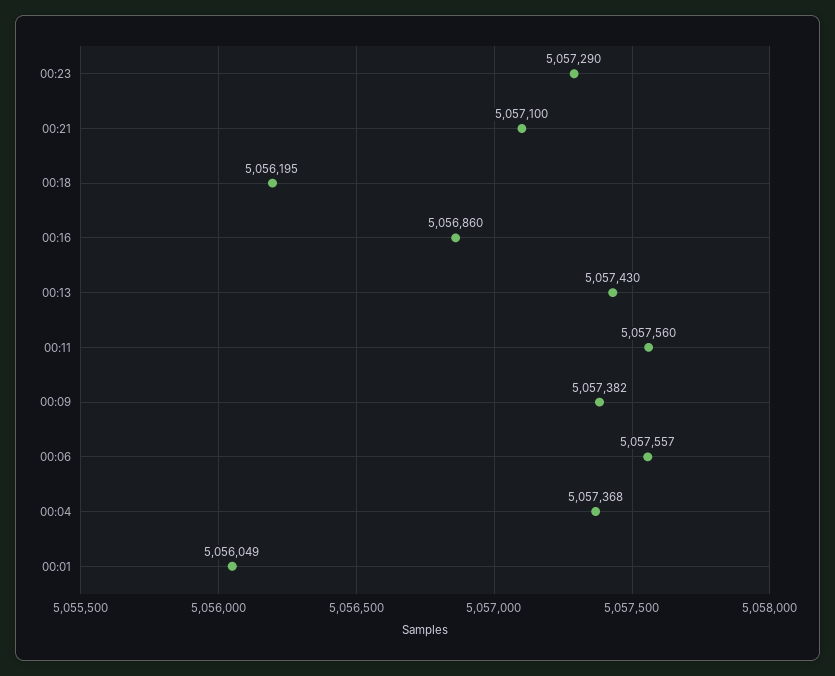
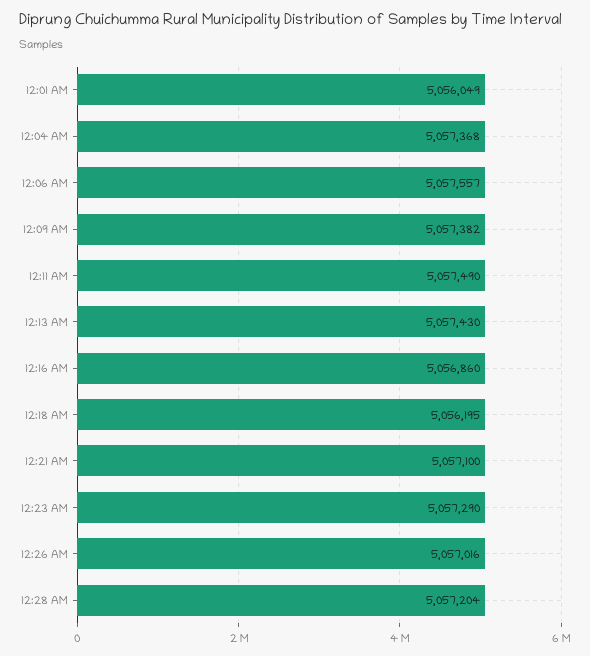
00:11: 5057560 -> 5057490
12:26 AM: none -> 5057016
12:28 AM: none -> 5057204

